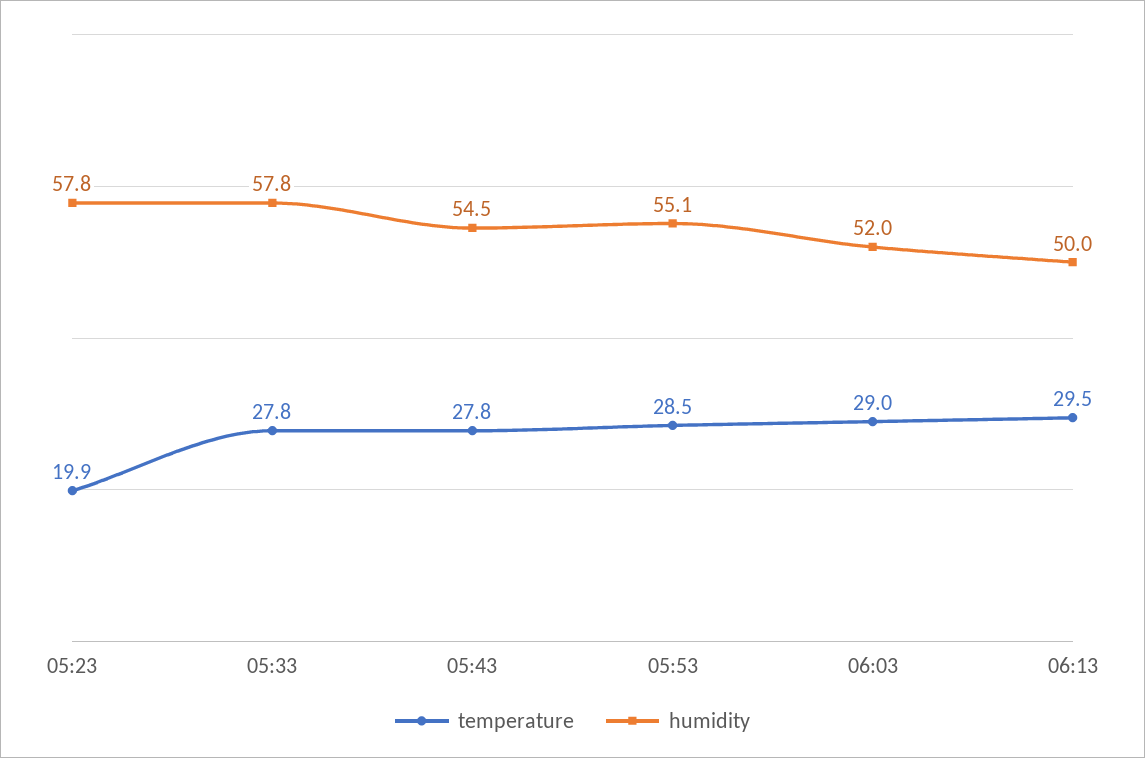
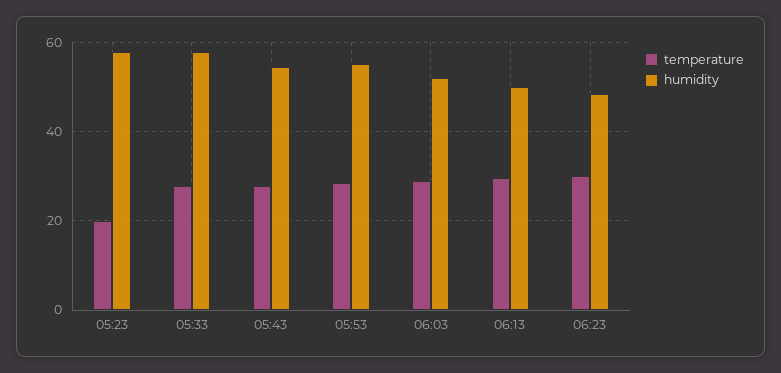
temperature, 06:23: none -> 30
humidity, 06:23: none -> 48

